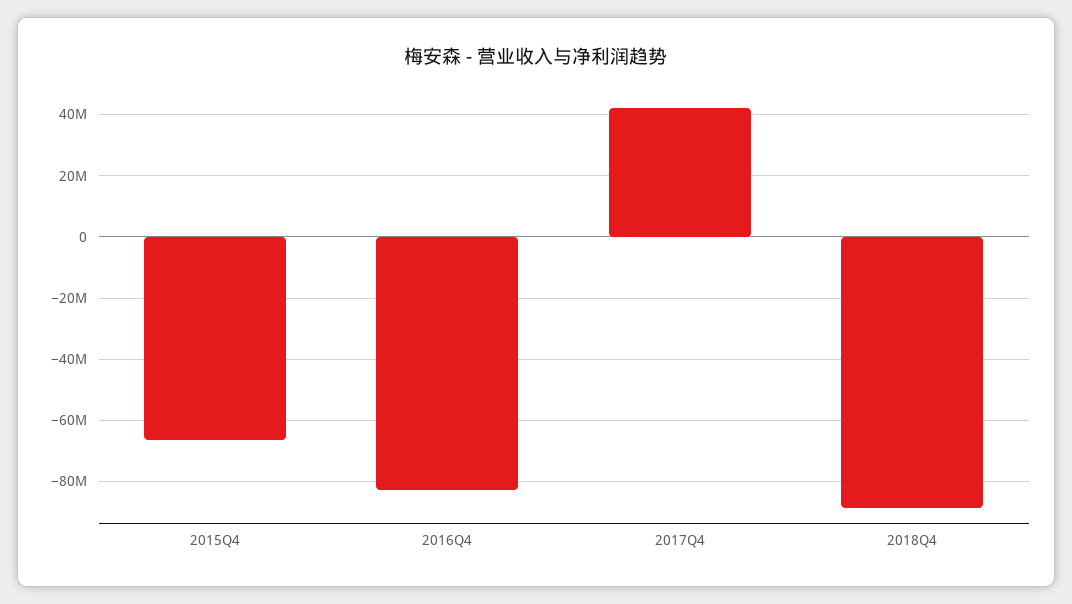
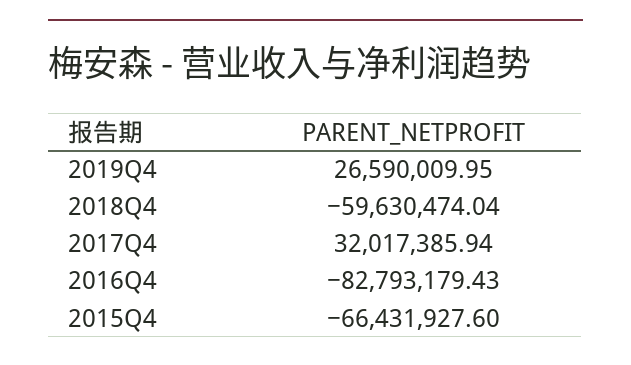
2017Q4: 42000000 -> 32017385.94
2018Q4: -88000000 -> -59630474.04
2019Q4: none -> 26590009.95

